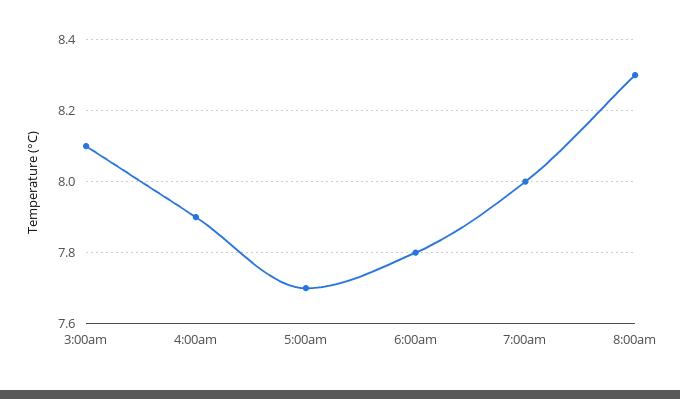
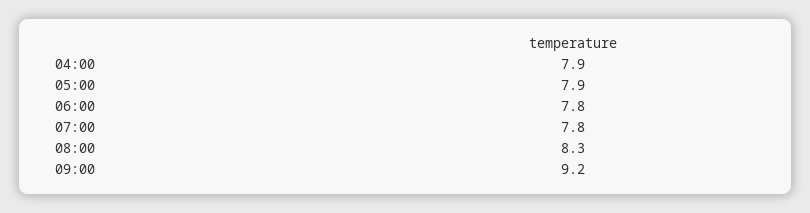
3:00am: 8.1 -> none
5:00am: 7.7 -> 7.9
7:00am: 8 -> 7.8
09:00: none -> 9.2

